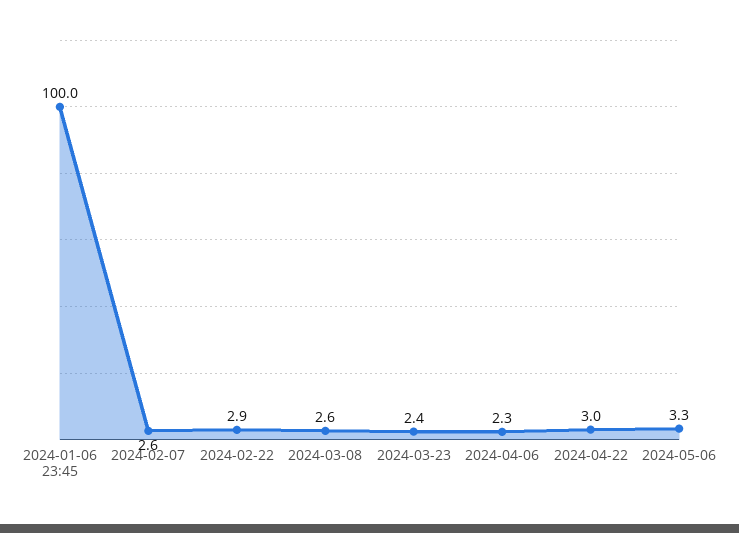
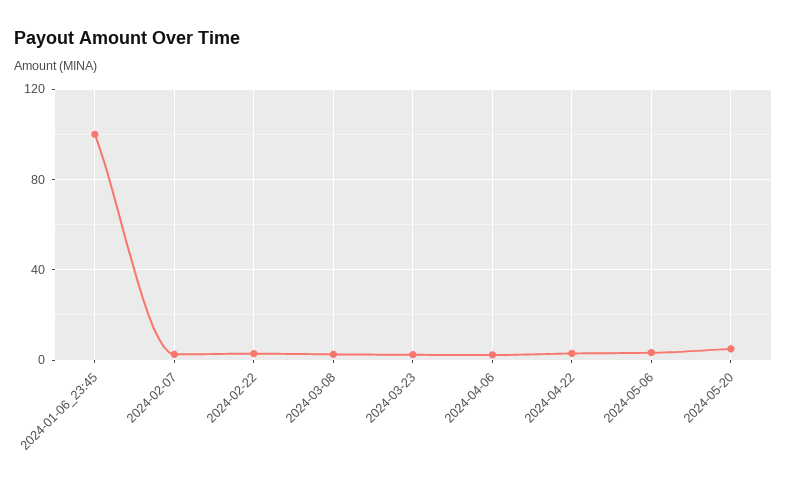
2024-05-20: none -> 5

